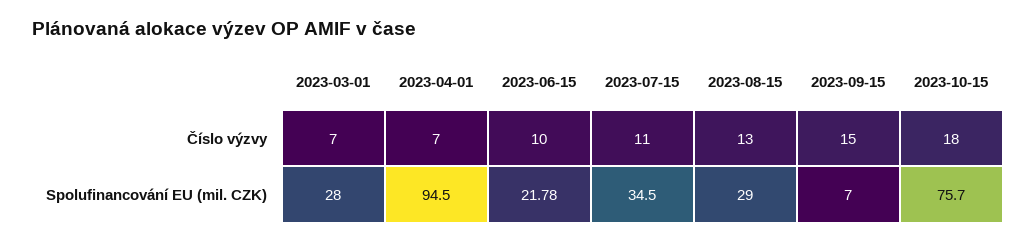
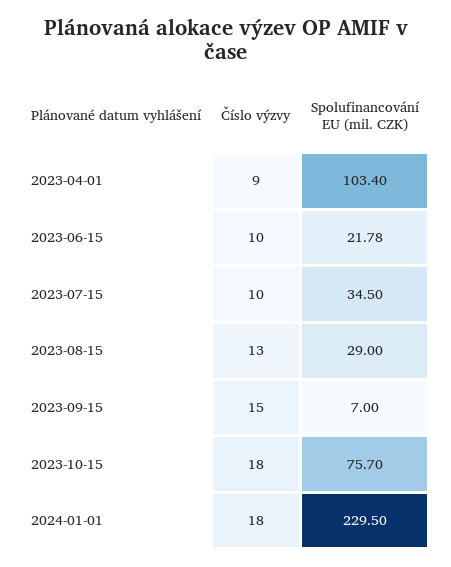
2023-03-01, Číslo výzvy: 7 -> none
2023-04-01, Číslo výzvy: 7 -> 9
2023-07-15, Číslo výzvy: 11 -> 10
2023-03-01, Spolufinancování EU (mil. CZK): 28 -> none
2023-04-01, Spolufinancování EU (mil. CZK): 94.5 -> 103.4
2024-01-01, Číslo výzvy: none -> 18
2024-01-01, Spolufinancování EU (mil. CZK): none -> 229.5

